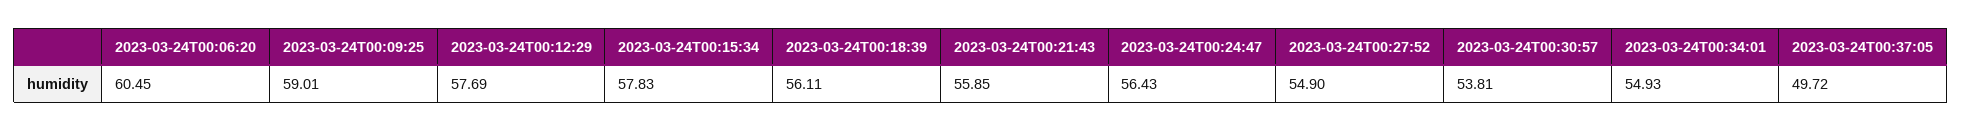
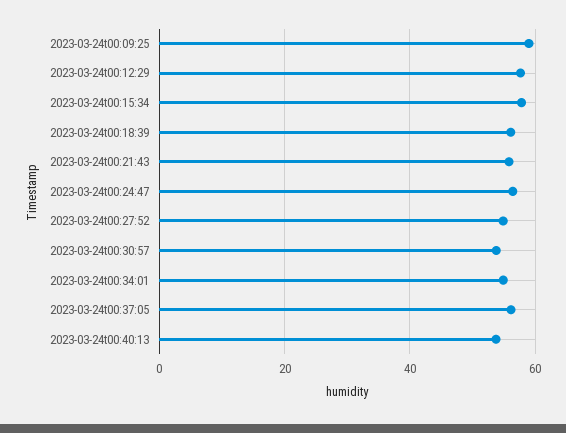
2023-03-24T00:06:20: 60.45 -> none
2023-03-24T00:37:05: 49.72 -> 56
2023-03-24t00:40:13: none -> 54

